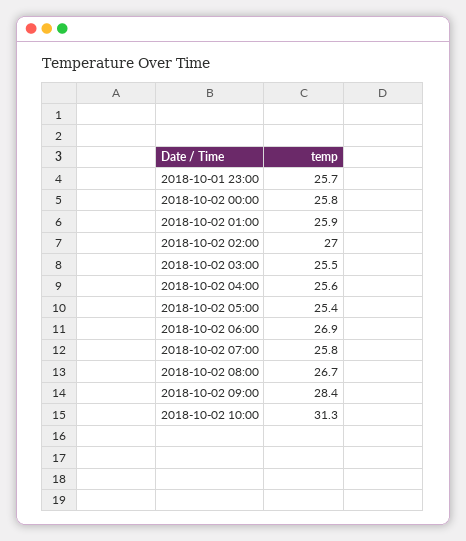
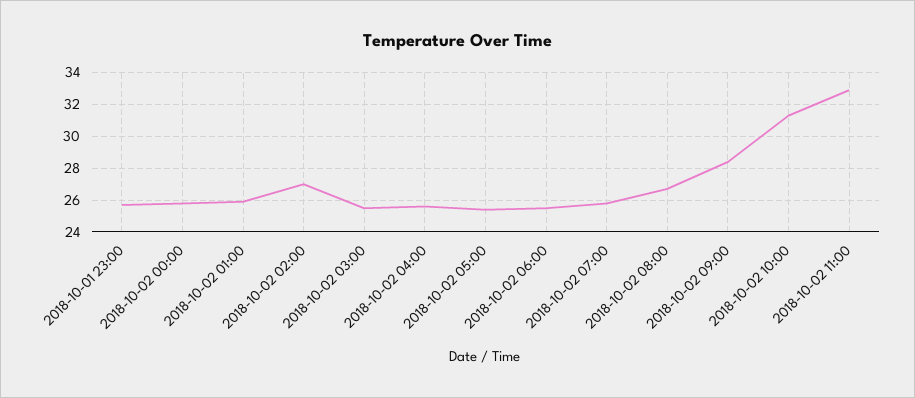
2018-10-02 06:00: 26.9 -> 25.5
2018-10-02 11:00: none -> 33

